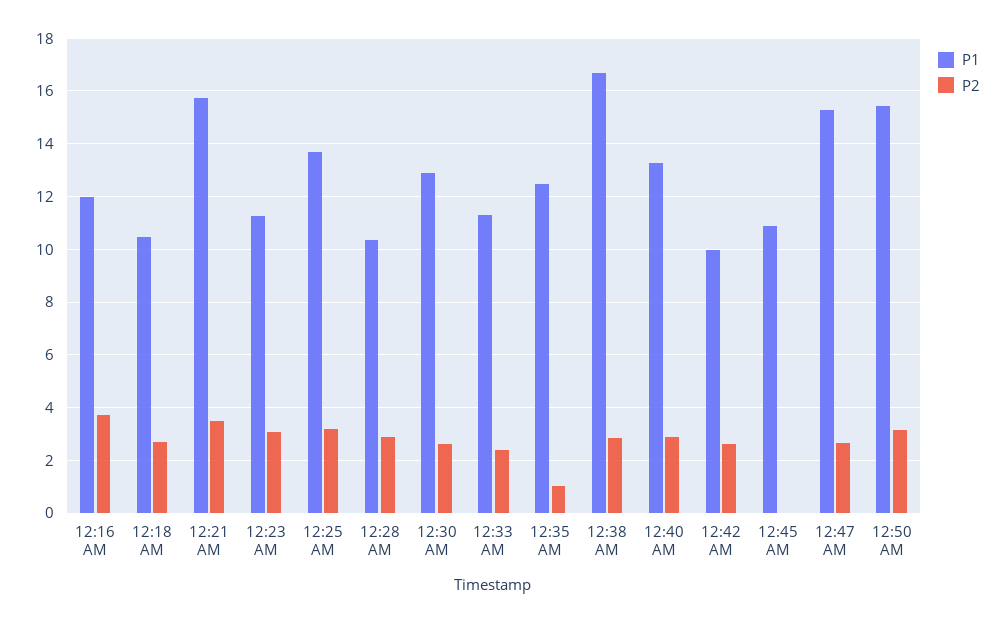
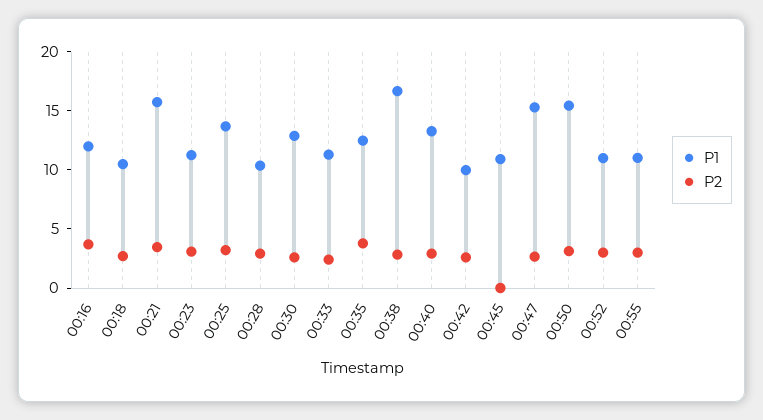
P2, 12:35 AM: 1 -> 4
P1, 00:52: none -> 11
P2, 00:52: none -> 3
P1, 00:55: none -> 11
P2, 00:55: none -> 3

